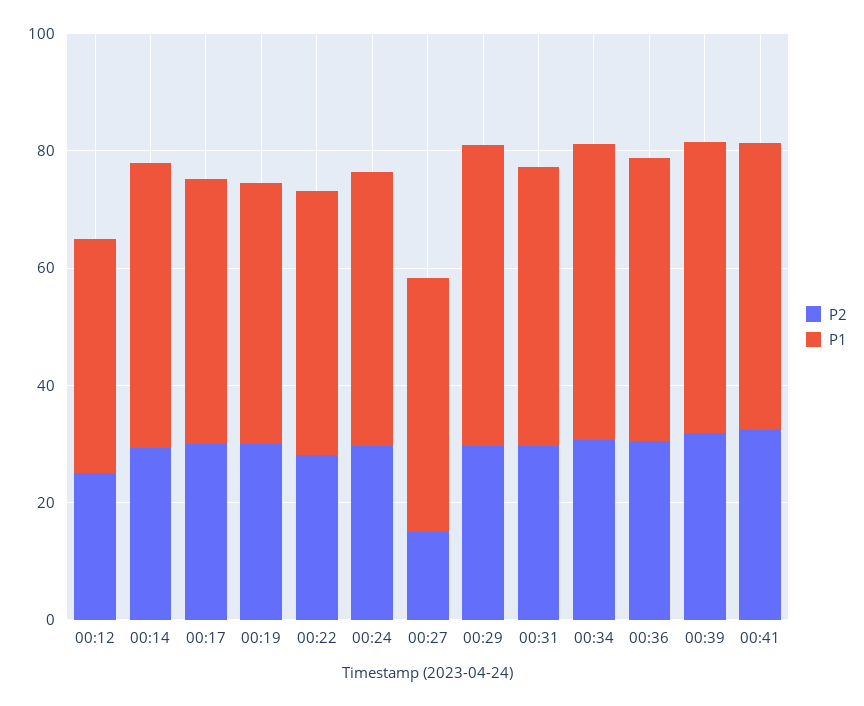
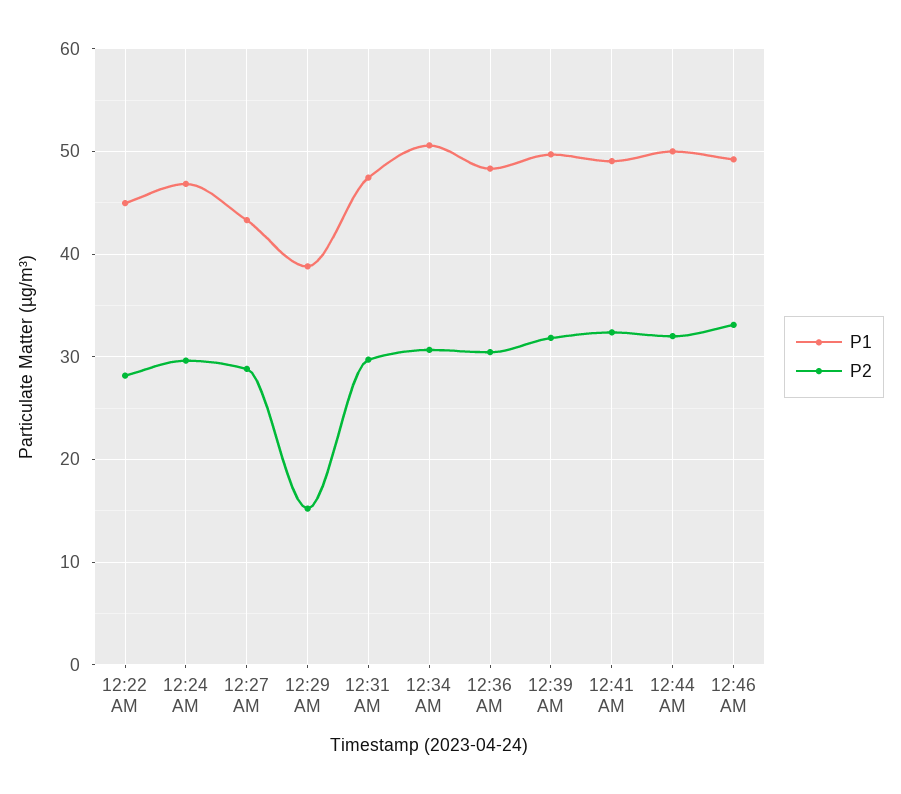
P2, 00:12: 25 -> none
P1, 00:12: 40 -> none
P2, 00:14: 30 -> none
P1, 00:14: 50 -> none
P2, 00:17: 30 -> none
P1, 00:17: 45 -> none
P2, 00:19: 30 -> none
P1, 00:19: 45 -> none
P2, 00:27: 15 -> 29
P2, 00:29: 30 -> 15
P1, 00:29: 50 -> 39
P1, 12:44 AM: none -> 50
P2, 12:44 AM: none -> 32
P1, 12:46 AM: none -> 49
P2, 12:46 AM: none -> 33

